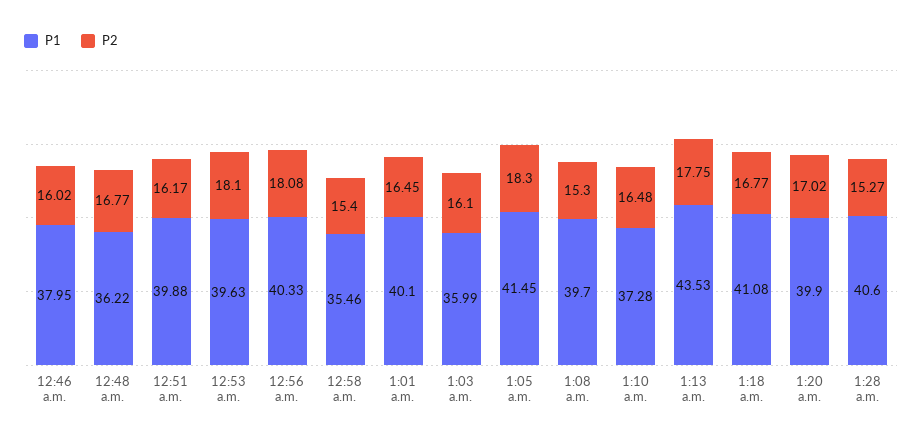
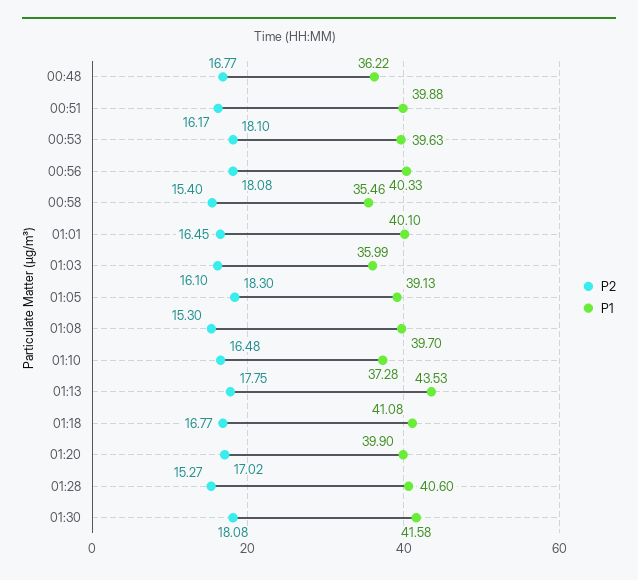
P1, 12:46 a.m.: 37.95 -> none
P2, 12:46 a.m.: 16.02 -> none
P1, 1:05 a.m.: 41.45 -> 39.13
P2, 01:30: none -> 18.08
P1, 01:30: none -> 41.58

